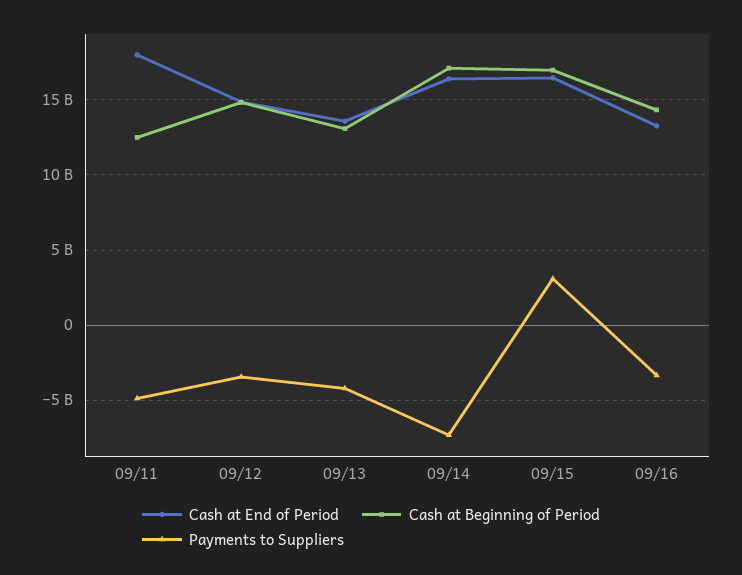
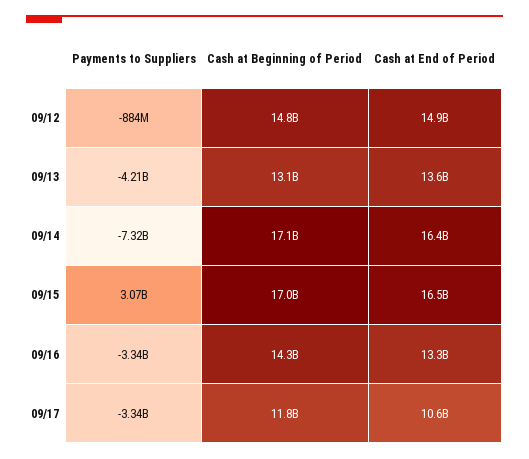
Cash at End of Period, 09/11: 18000000000 -> none
Cash at Beginning of Period, 09/11: 12500000000 -> none
Payments to Suppliers, 09/11: -5000000000 -> none
Payments to Suppliers, 09/12: -3500000000 -> -884000000
Payments to Suppliers, 09/17: none -> -3340000000
Cash at Beginning of Period, 09/17: none -> 11800000000
Cash at End of Period, 09/17: none -> 10600000000

